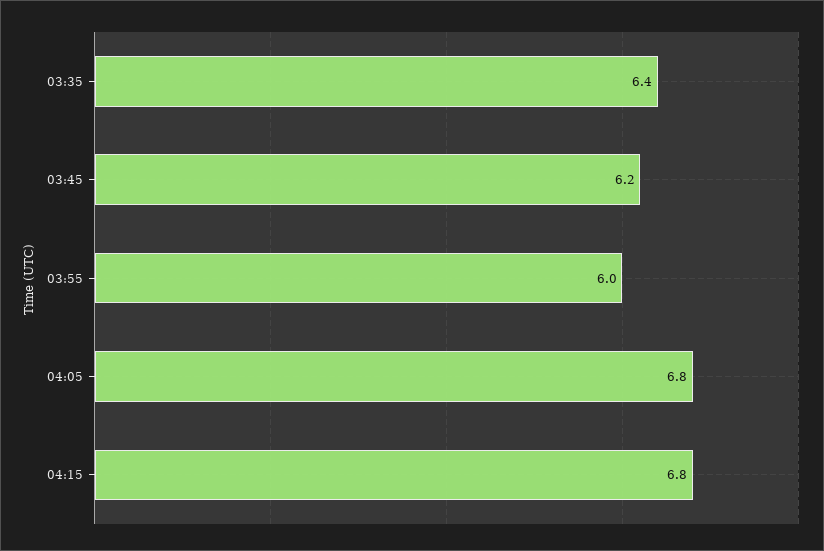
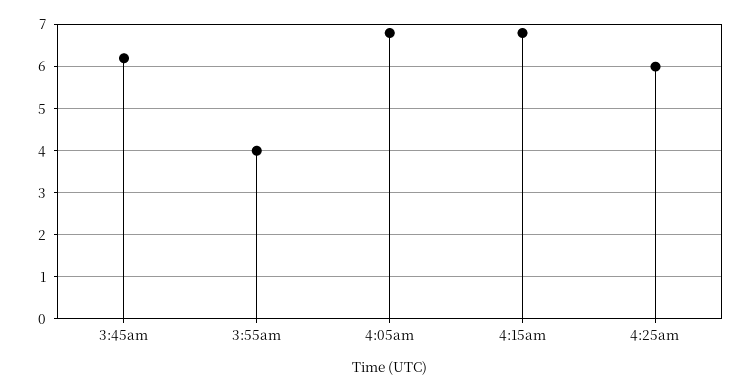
03:35: 6.4 -> none
03:55: 6 -> 4
4:25am: none -> 6

